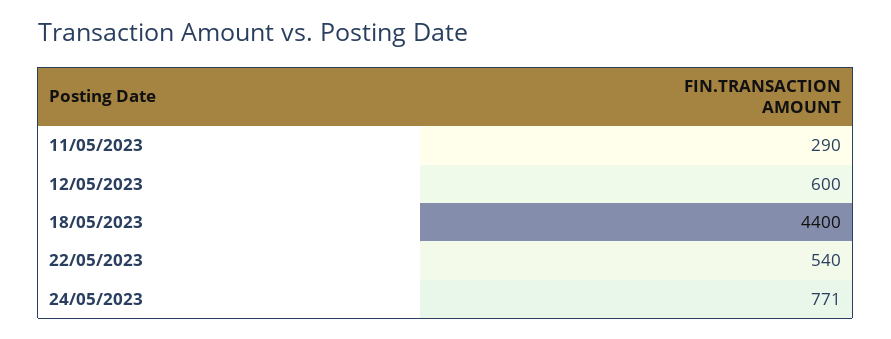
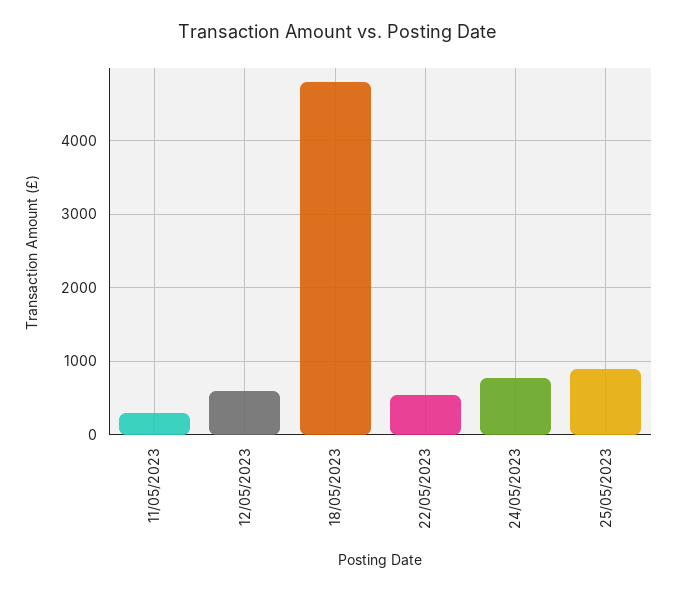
18/05/2023: 4400 -> 4800
25/05/2023: none -> 900

